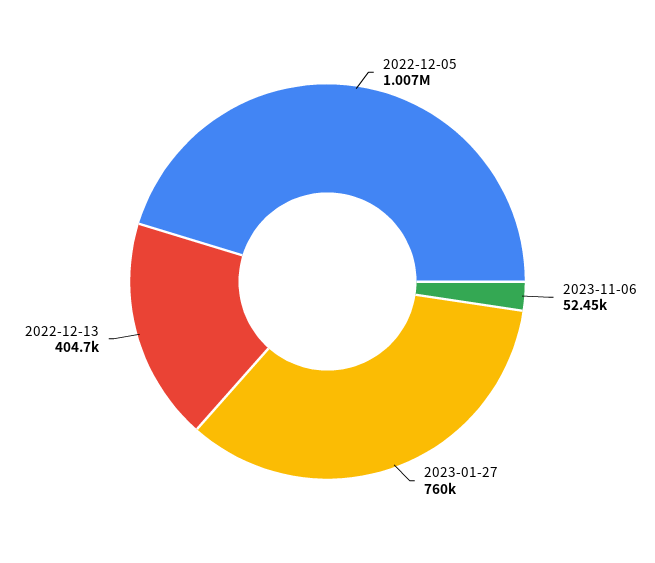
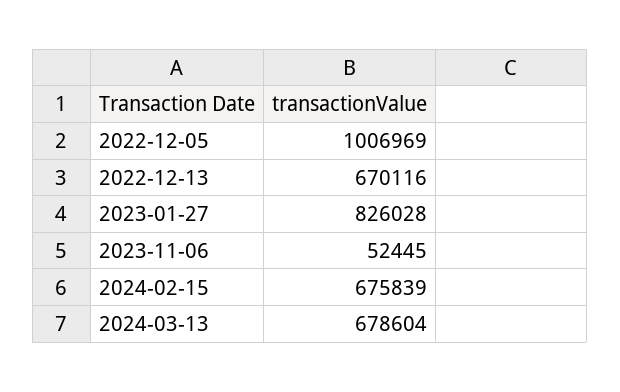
2023-01-27: 760000 -> 826028
2022-12-13: 404700 -> 670116
2024-02-15: none -> 675839
2024-03-13: none -> 678604

